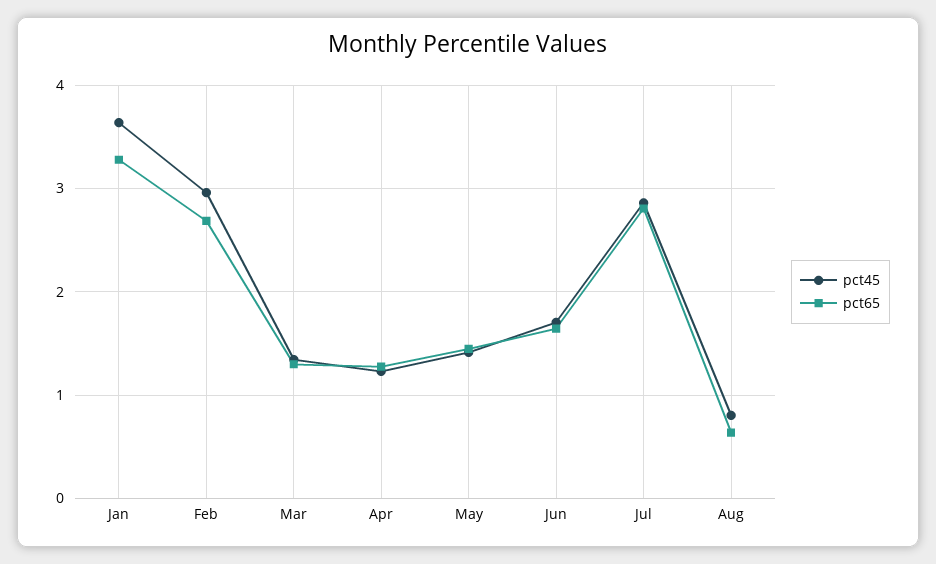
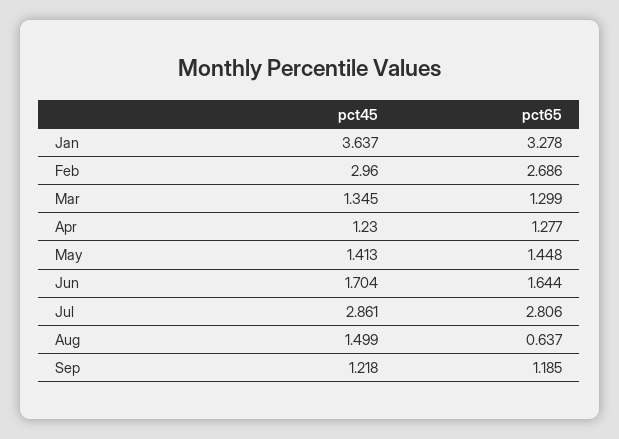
pct45, Aug: 0.8 -> 1.499
pct45, Sep: none -> 1.218
pct65, Sep: none -> 1.185

